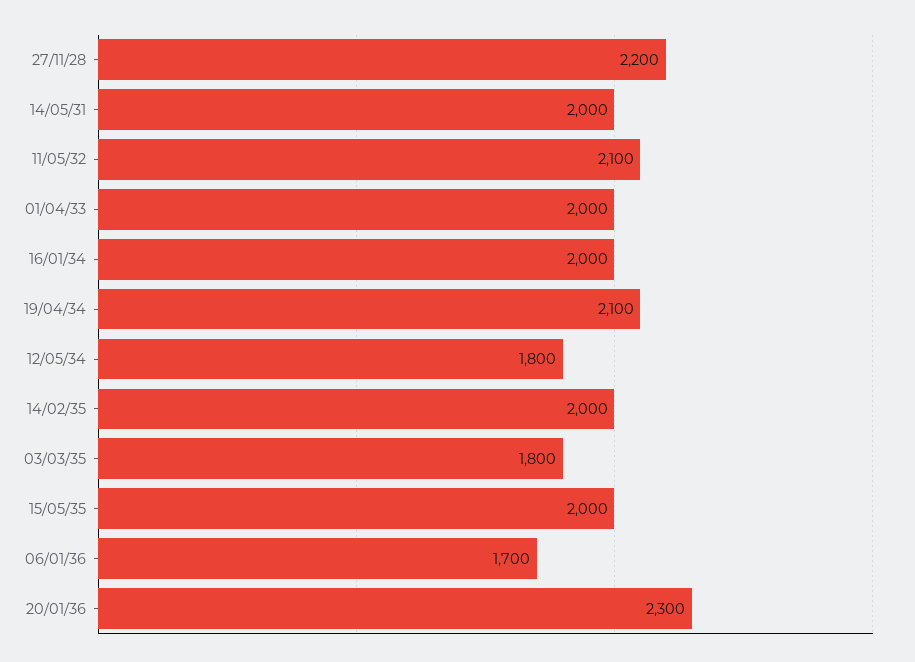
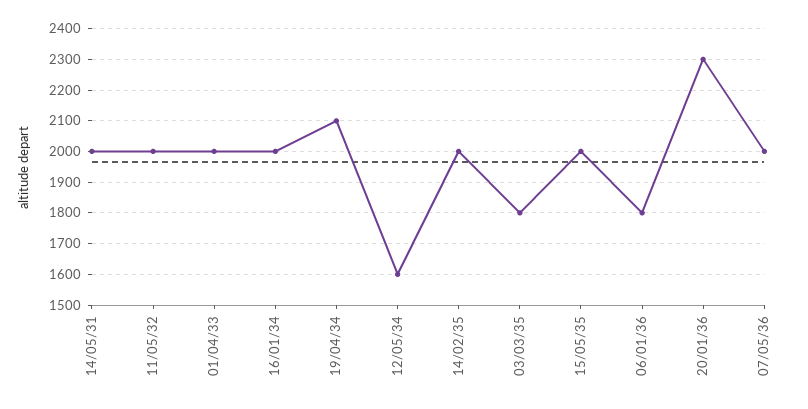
27/11/28: 2200 -> none
11/05/32: 2100 -> 2000
12/05/34: 1800 -> 1600
06/01/36: 1700 -> 1800
07/05/36: none -> 2000

